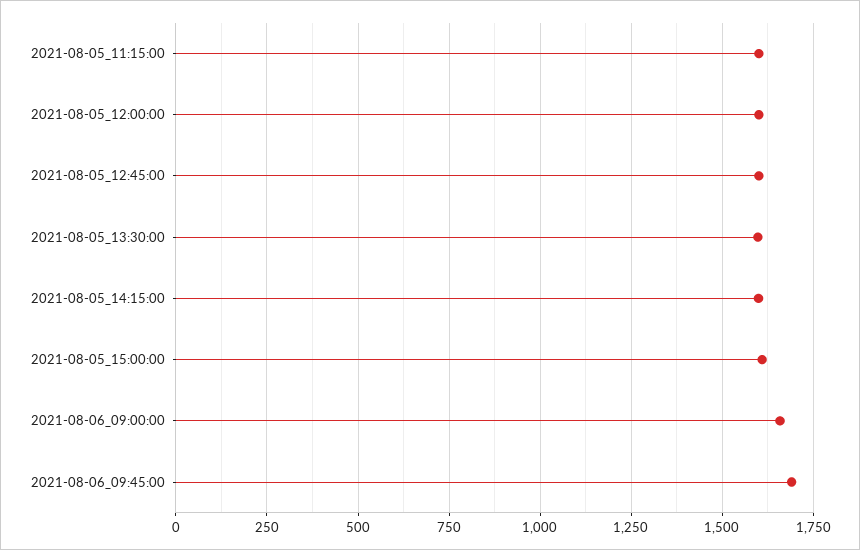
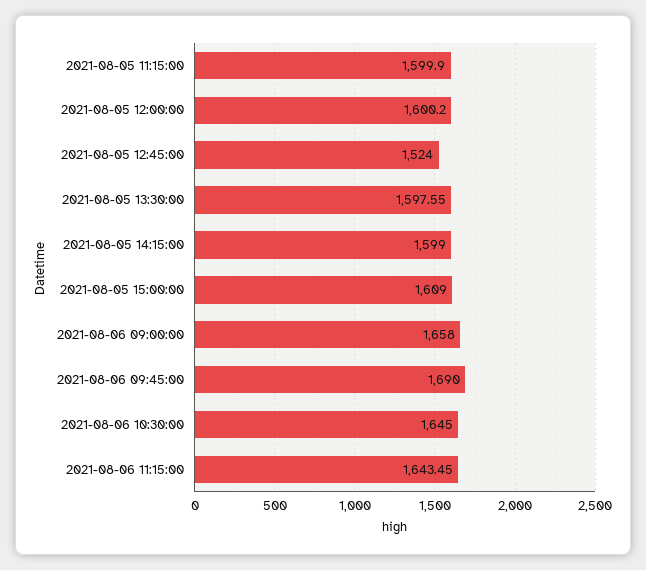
2021-08-05_12:45:00: 1600 -> 1524
2021-08-06 10:30:00: none -> 1645
2021-08-06 11:15:00: none -> 1643.45

